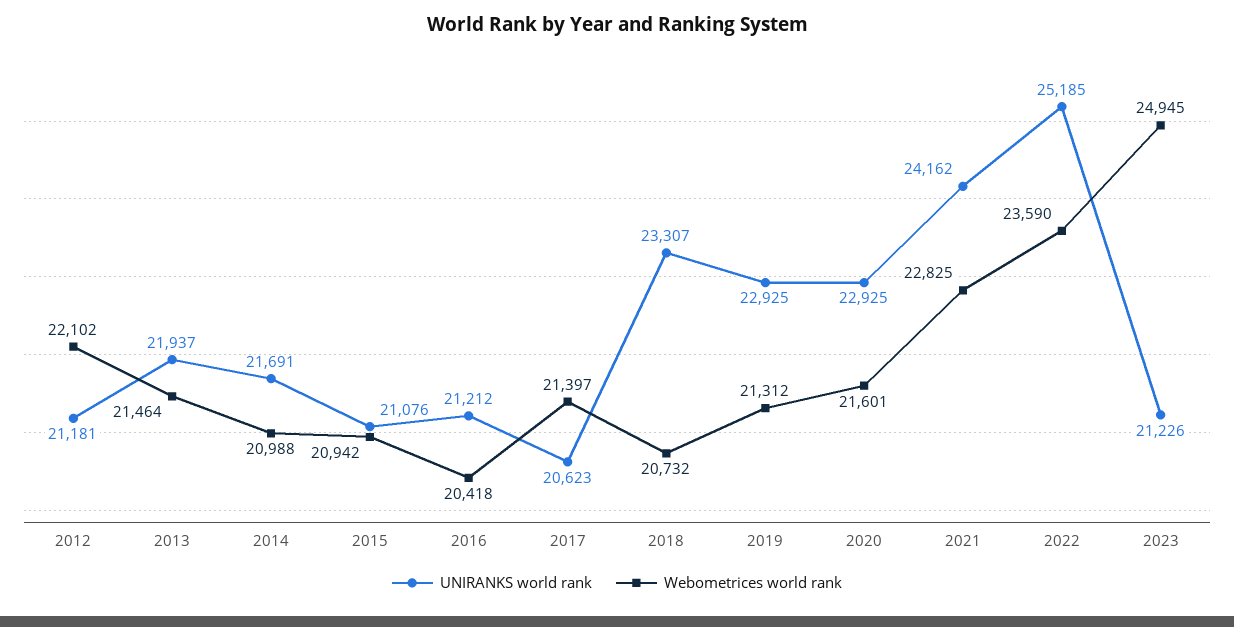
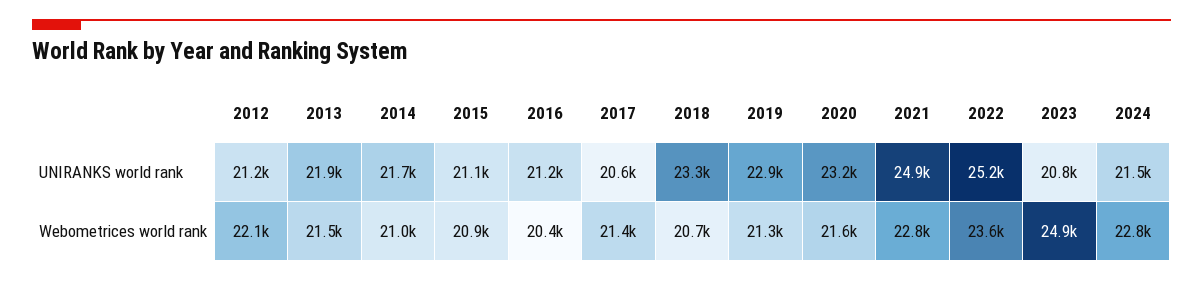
UNIRANKS world rank, 2020: 22925 -> 23200
UNIRANKS world rank, 2021: 24162 -> 24900
UNIRANKS world rank, 2023: 21226 -> 20800
UNIRANKS world rank, 2024: none -> 21500
Webometrices world rank, 2024: none -> 22800

